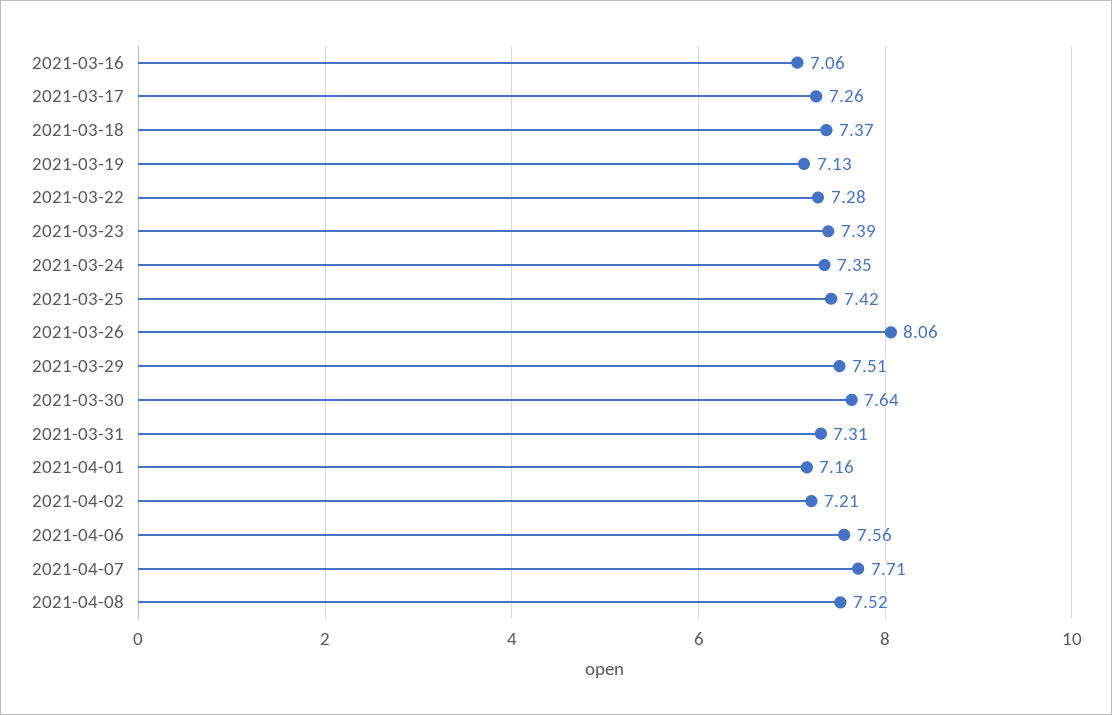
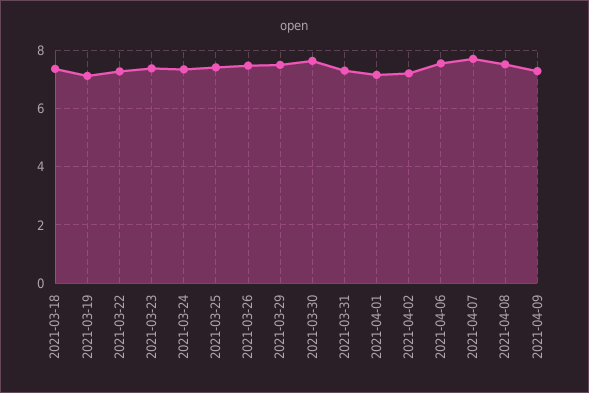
2021-03-16: 7.06 -> none
2021-03-17: 7.26 -> none
2021-03-26: 8.06 -> 7.5
2021-04-09: none -> 7.25

